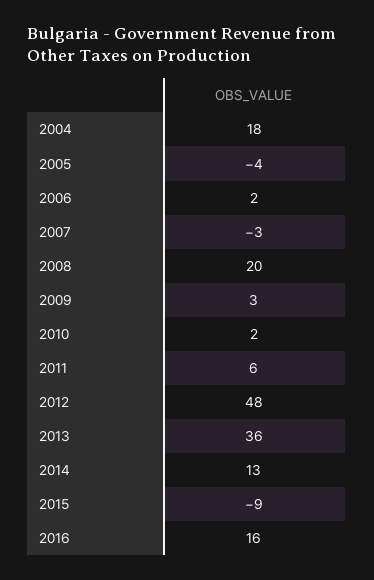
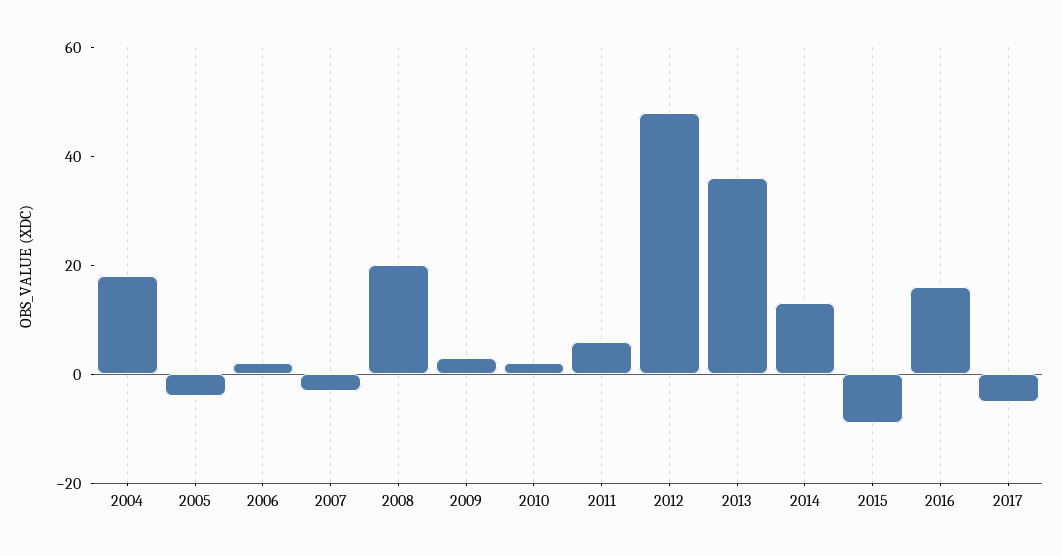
2017: none -> -5

